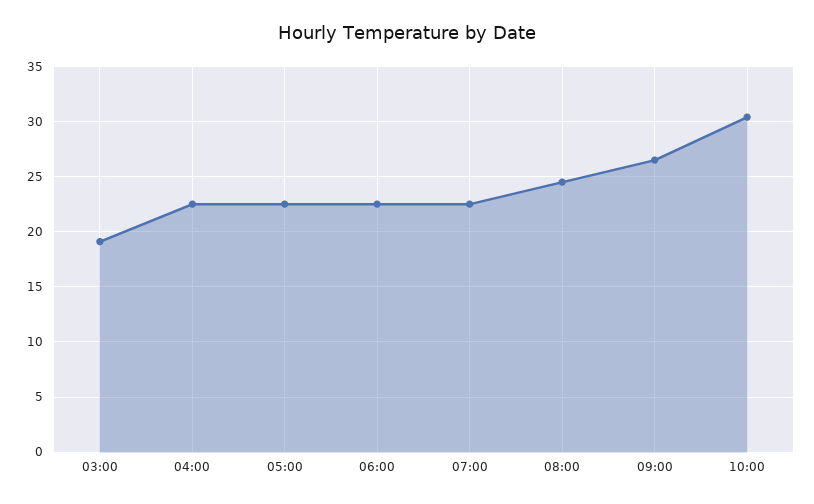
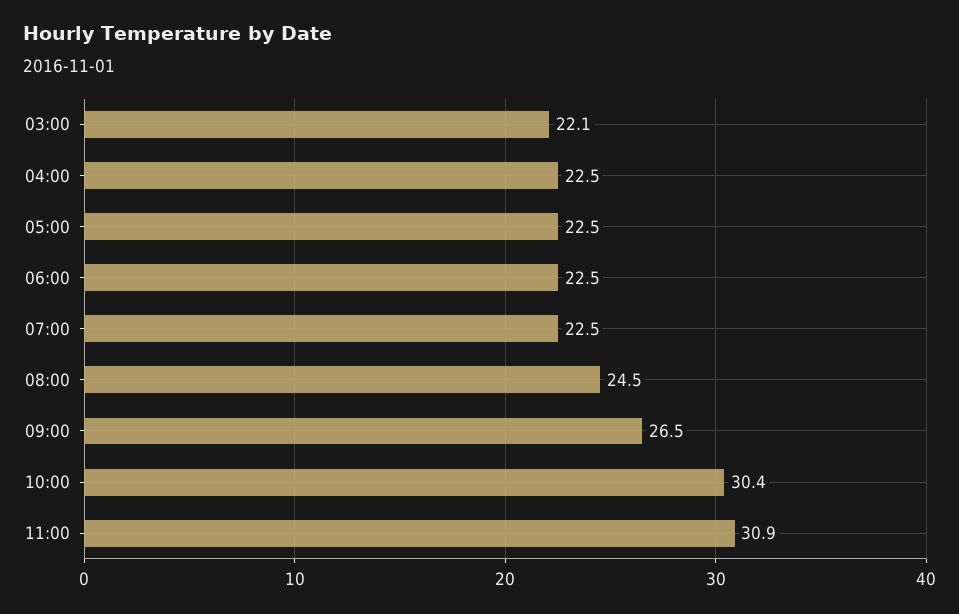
03:00: 19 -> 22.1
11:00: none -> 30.9

